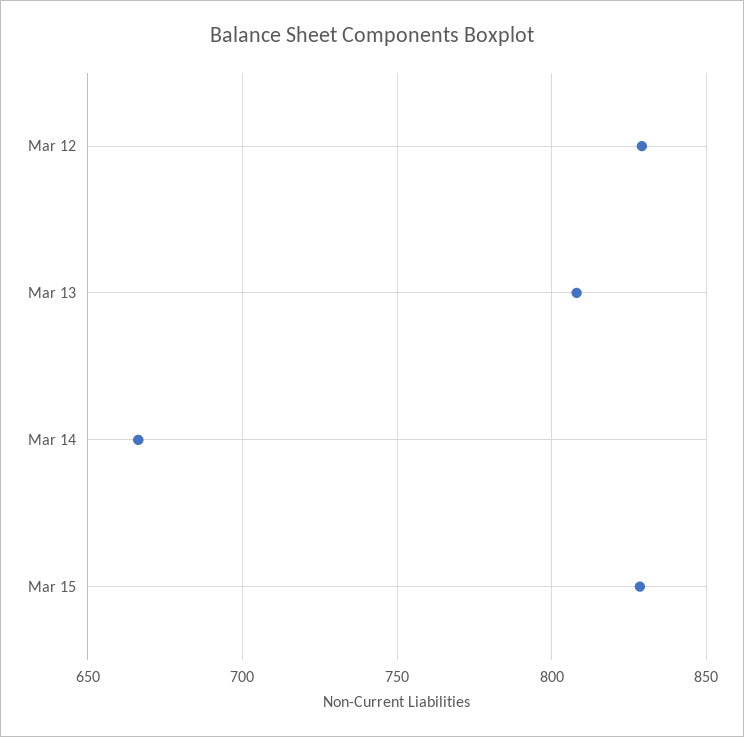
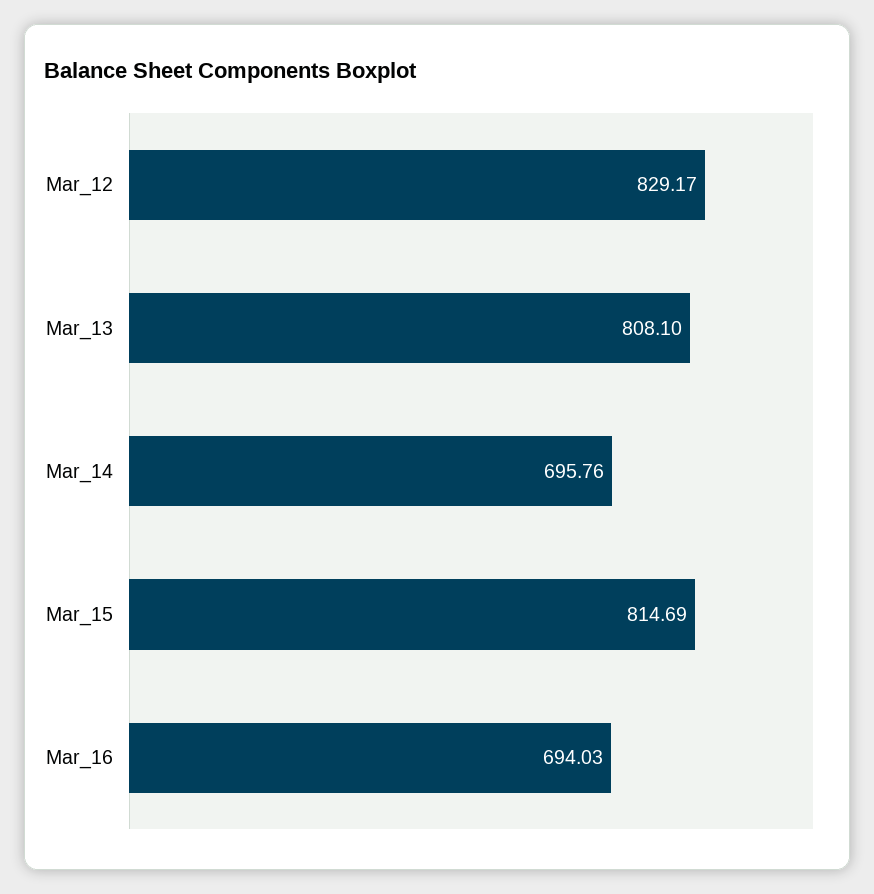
Mar 14: 665 -> 695.76
Mar 15: 830 -> 814.69
Mar_16: none -> 694.03

